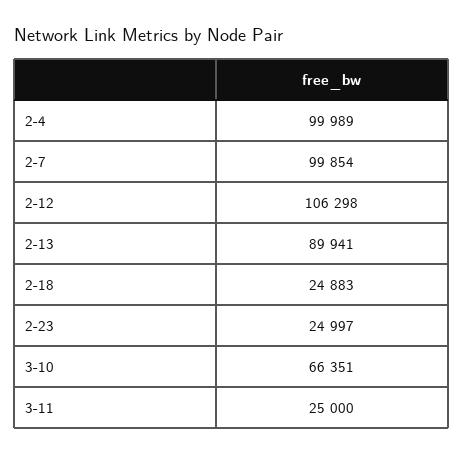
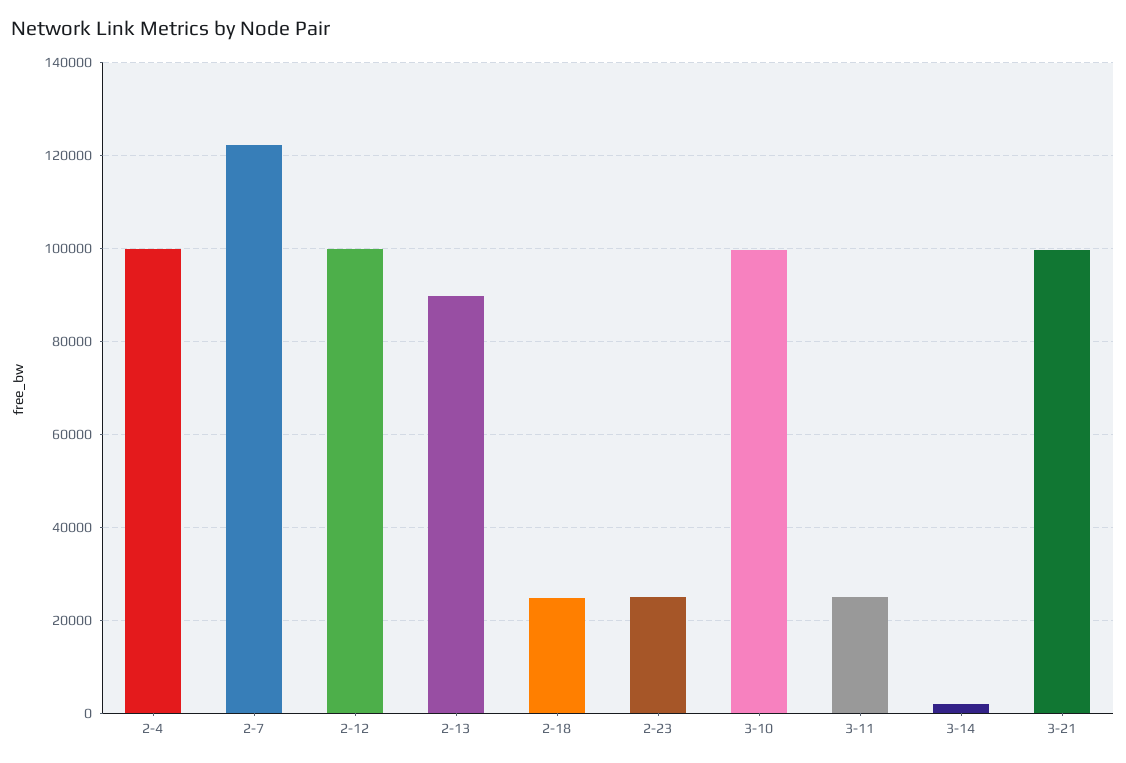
2-7: 99854 -> 122000
2-12: 106298 -> 100000
3-10: 66351 -> 100000
3-14: none -> 2000
3-21: none -> 100000

